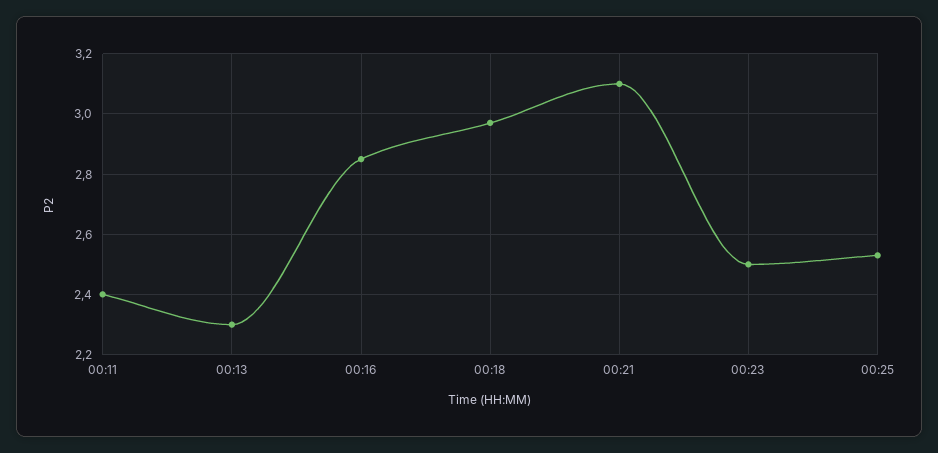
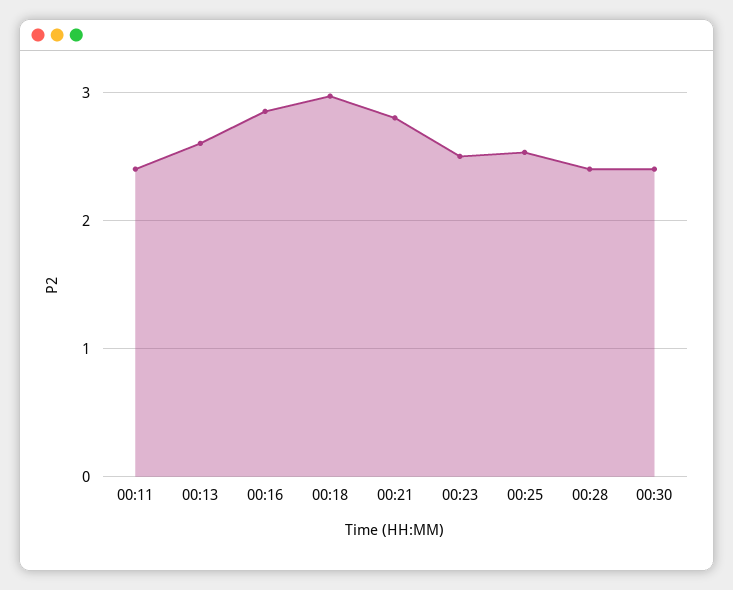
00:13: 2.3 -> 2.6
00:21: 3.1 -> 2.8
00:28: none -> 2.4
00:30: none -> 2.4

